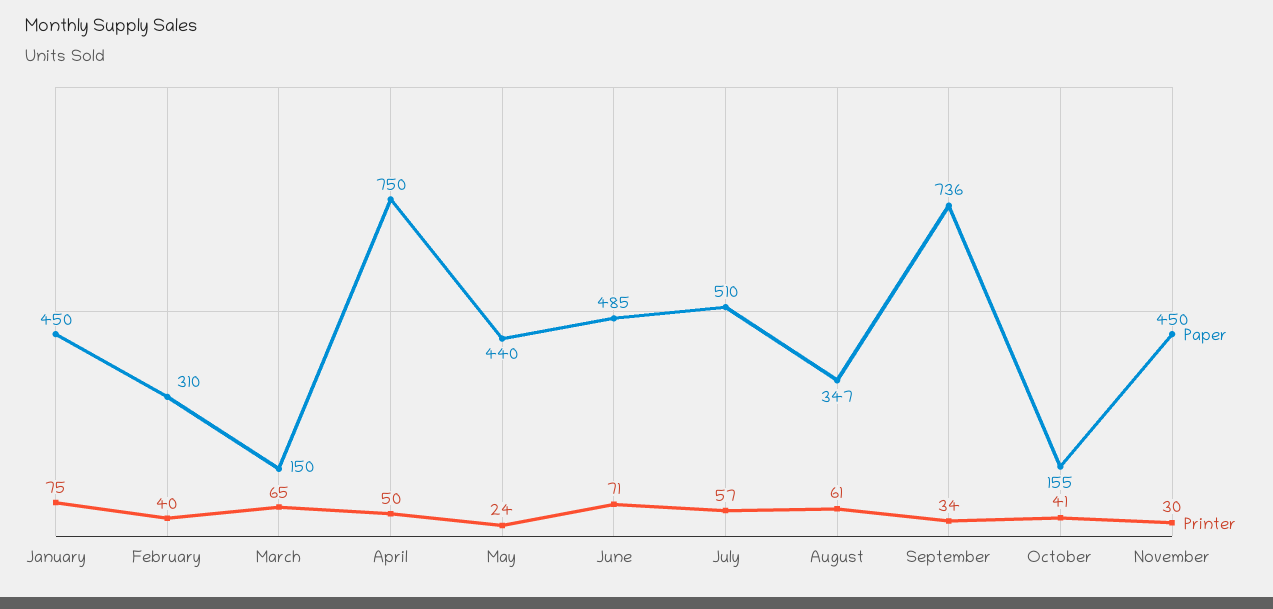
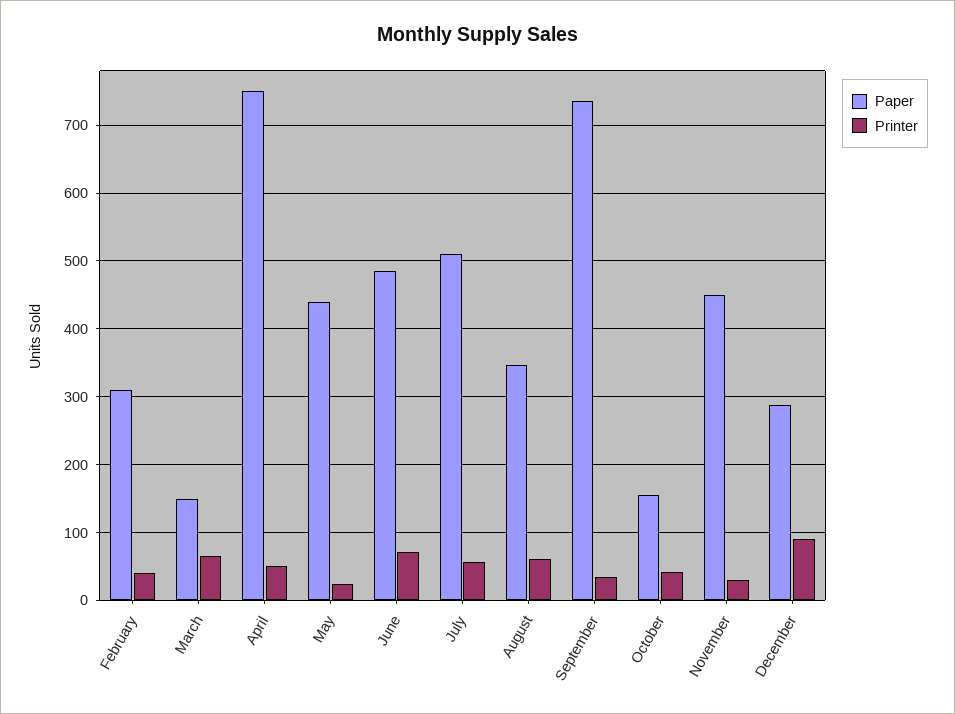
Paper, January: 450 -> none
Printer, January: 75 -> none
Paper, December: none -> 290
Printer, December: none -> 90

